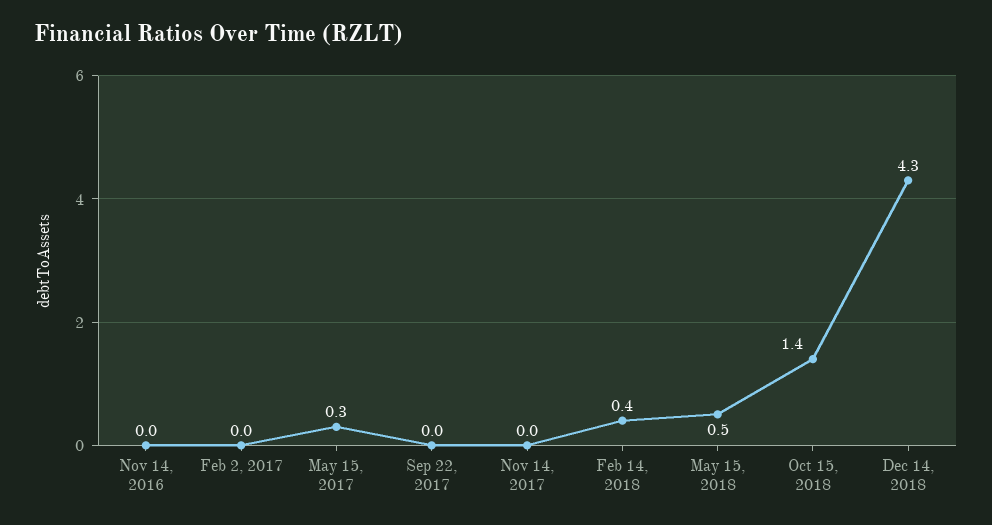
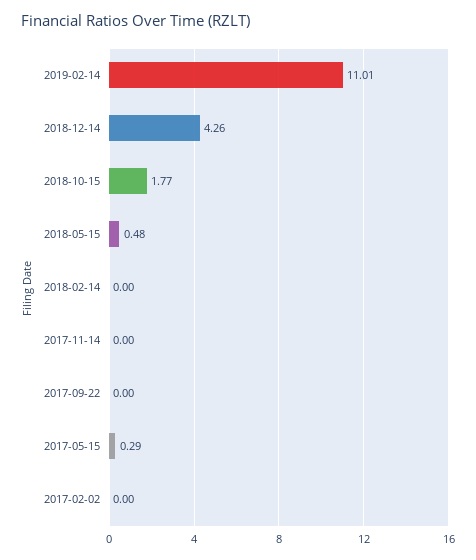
Nov 14, 2016: 0 -> none
Feb 14, 2018: 0.4 -> 0
Oct 15, 2018: 1.4 -> 1.77
2019-02-14: none -> 11.01

